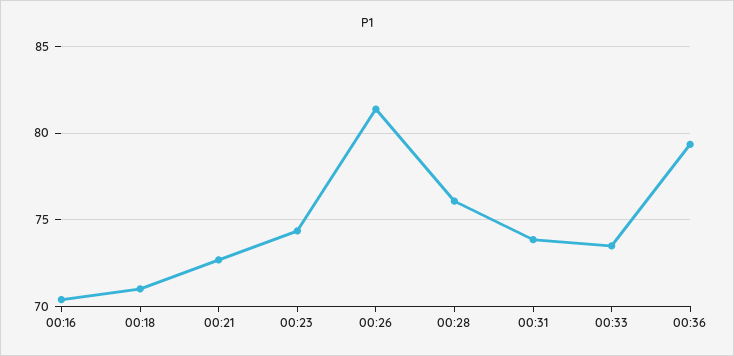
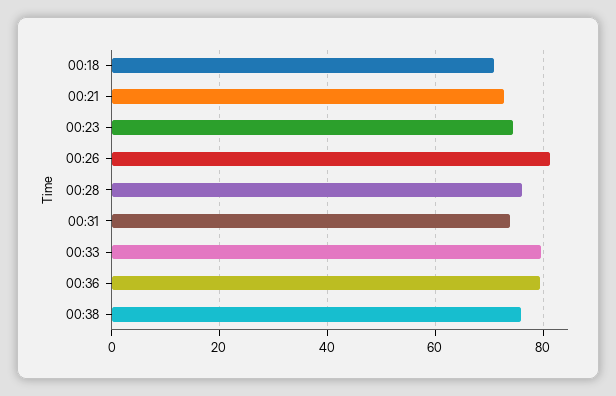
00:16: 70.5 -> none
00:33: 73.5 -> 80
00:38: none -> 76

